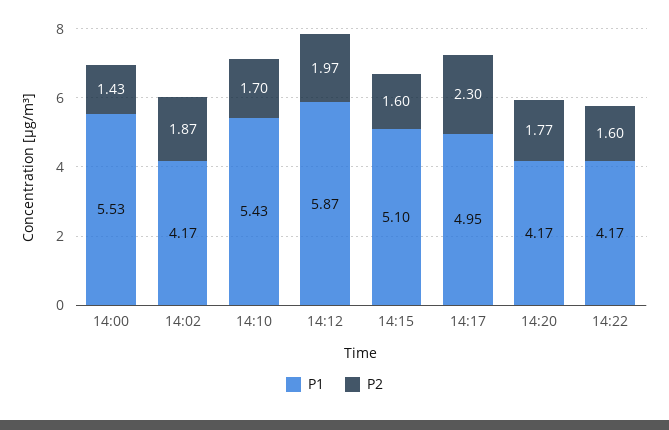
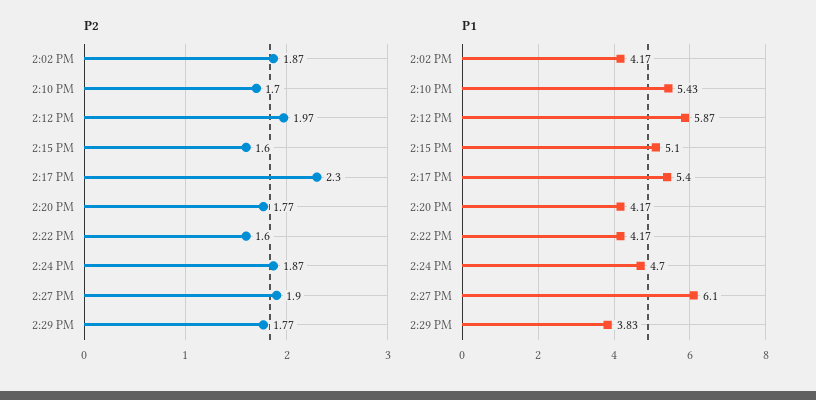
P1, 14:00: 5.53 -> none
P2, 14:00: 1.43 -> none
P1, 14:17: 4.95 -> 5.4
P2, 2:24 PM: none -> 1.87
P2, 2:27 PM: none -> 1.9
P2, 2:29 PM: none -> 1.77
P1, 2:24 PM: none -> 4.7
P1, 2:27 PM: none -> 6.1
P1, 2:29 PM: none -> 3.83

